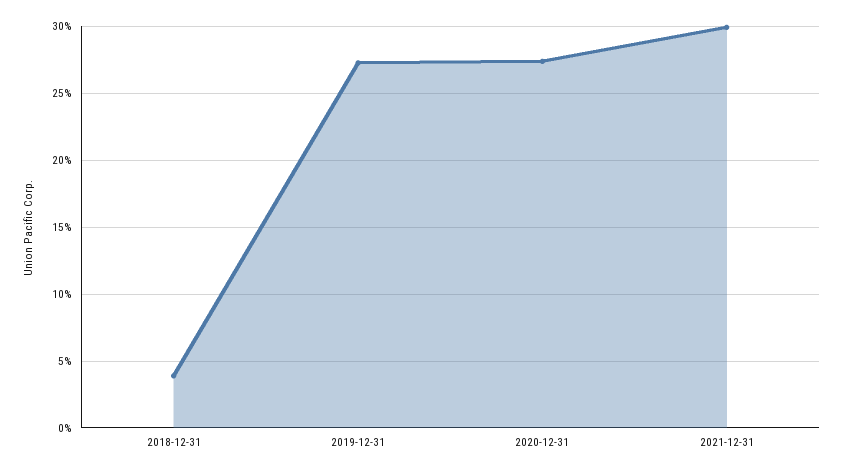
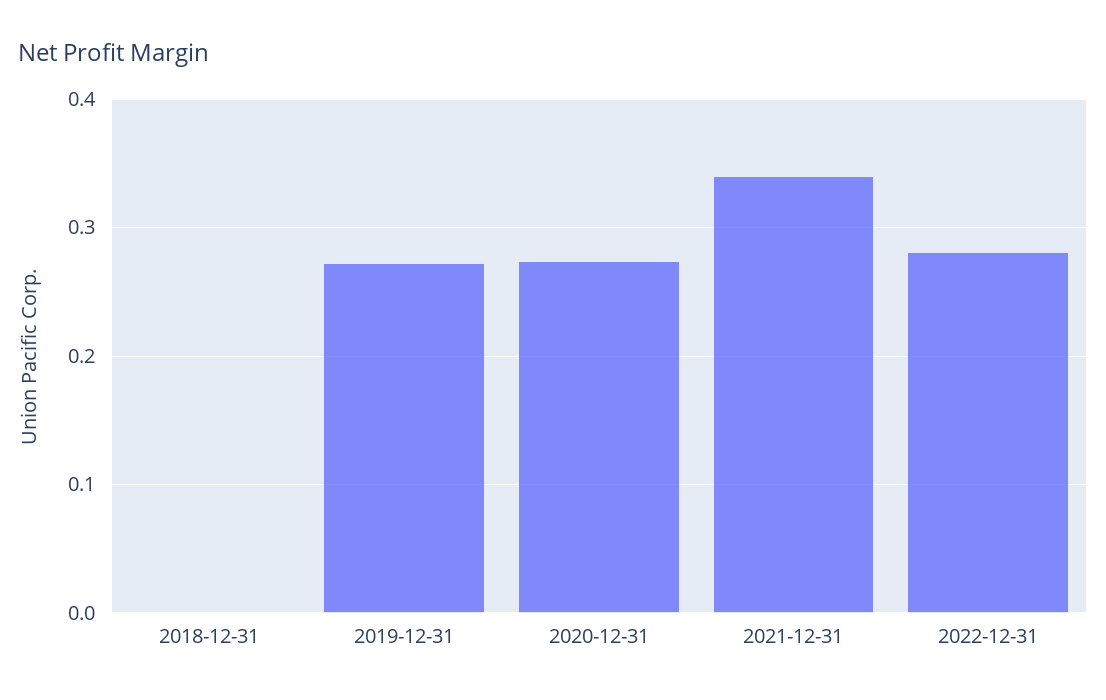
2018-12-31: 0.04 -> 0
2021-12-31: 0.3 -> 0.34
2022-12-31: none -> 0.28

